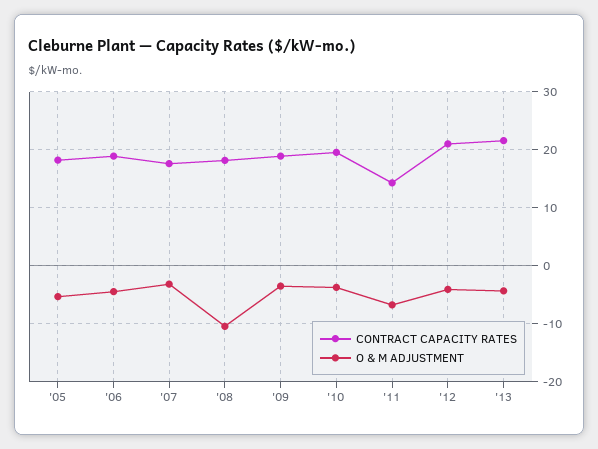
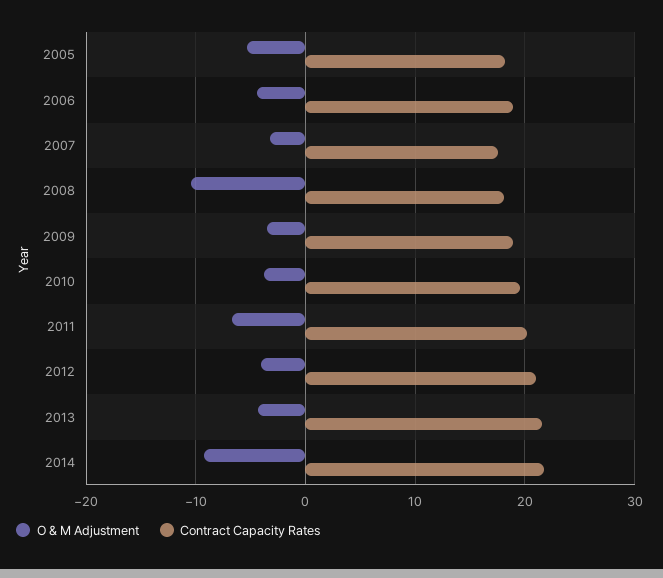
CONTRACT CAPACITY RATES, '11: 14 -> 20
O & M ADJUSTMENT, 2014: none -> -9
CONTRACT CAPACITY RATES, 2014: none -> 22

